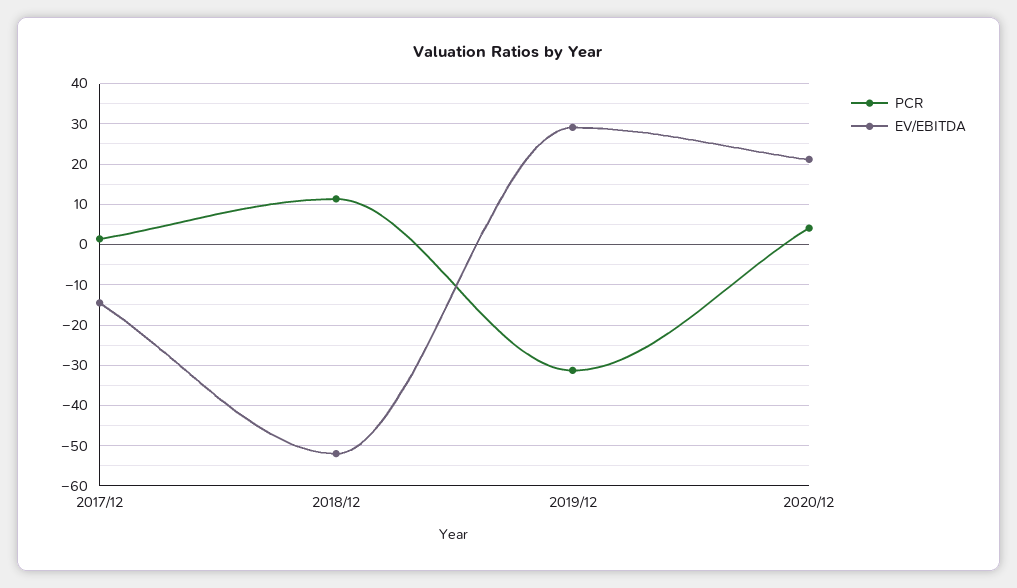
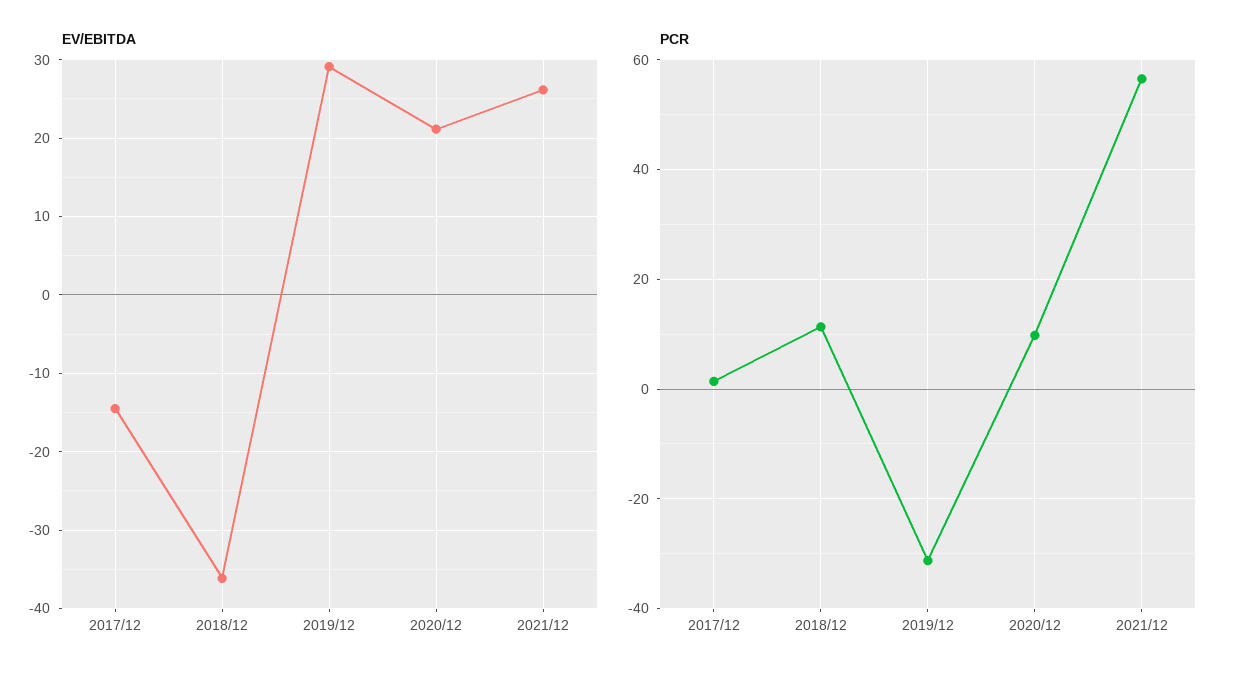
EV/EBITDA, 2018/12: -52 -> -36
PCR, 2020/12: 4 -> 10
EV/EBITDA, 2021/12: none -> 26
PCR, 2021/12: none -> 56

